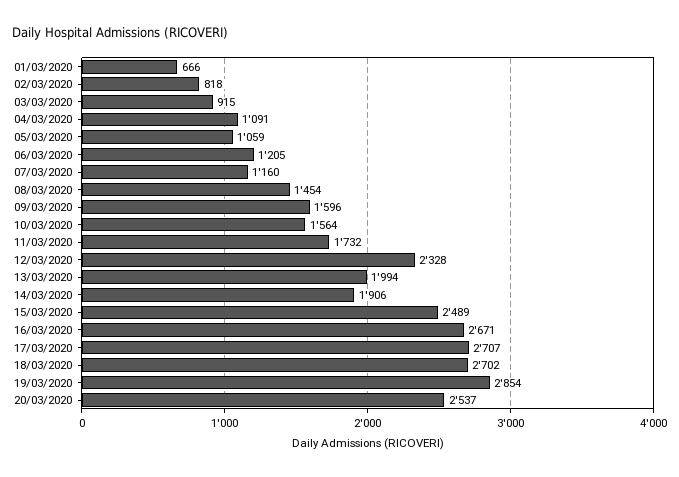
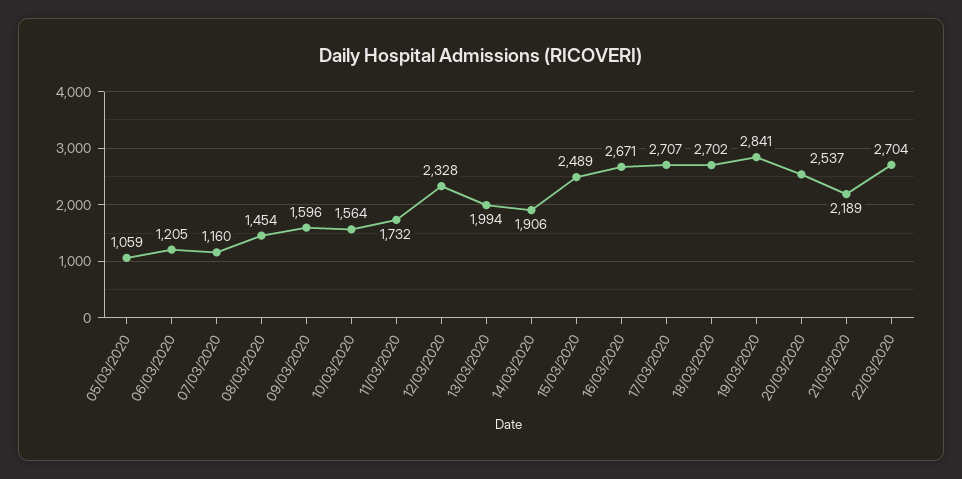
01/03/2020: 666 -> none
02/03/2020: 818 -> none
03/03/2020: 915 -> none
04/03/2020: 1091 -> none
19/03/2020: 2854 -> 2841
21/03/2020: none -> 2189
22/03/2020: none -> 2704

